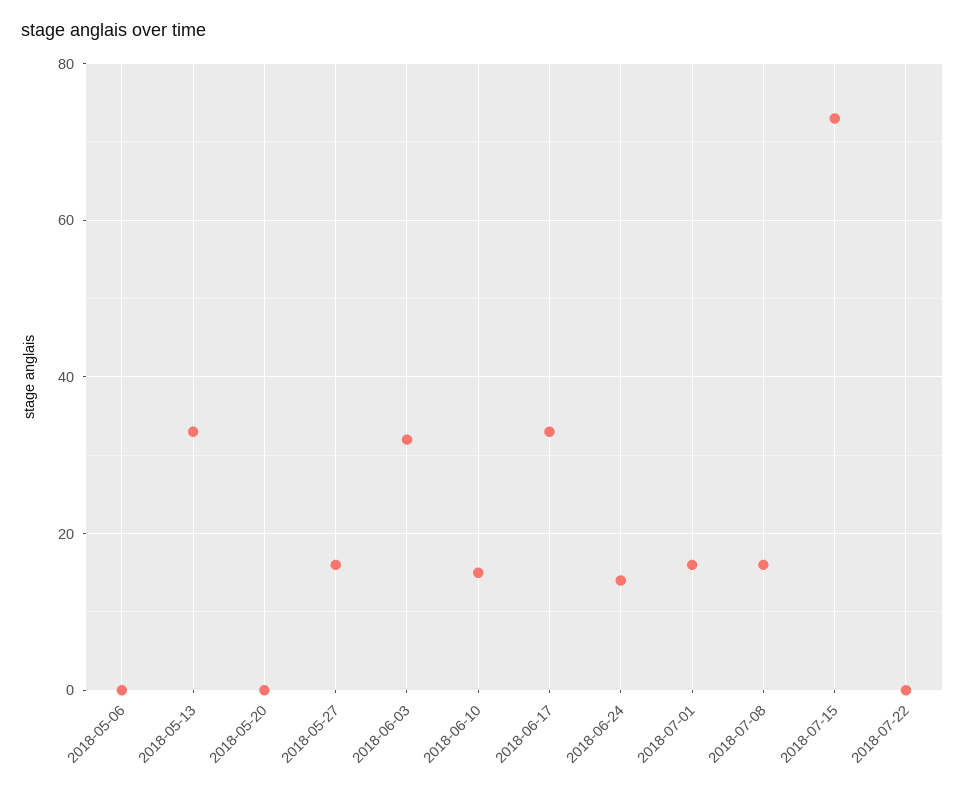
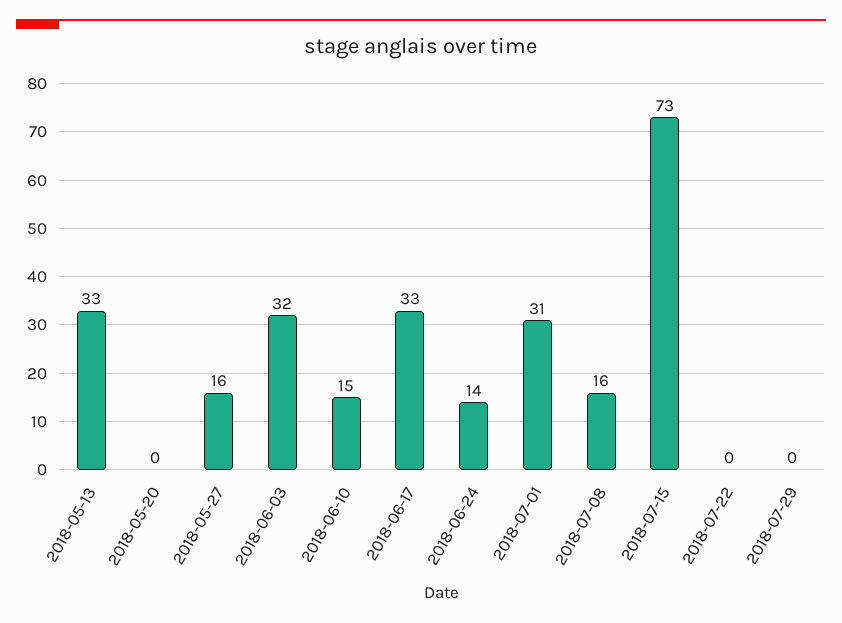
2018-05-06: 0 -> none
2018-07-01: 15 -> 31
2018-07-29: none -> 0

